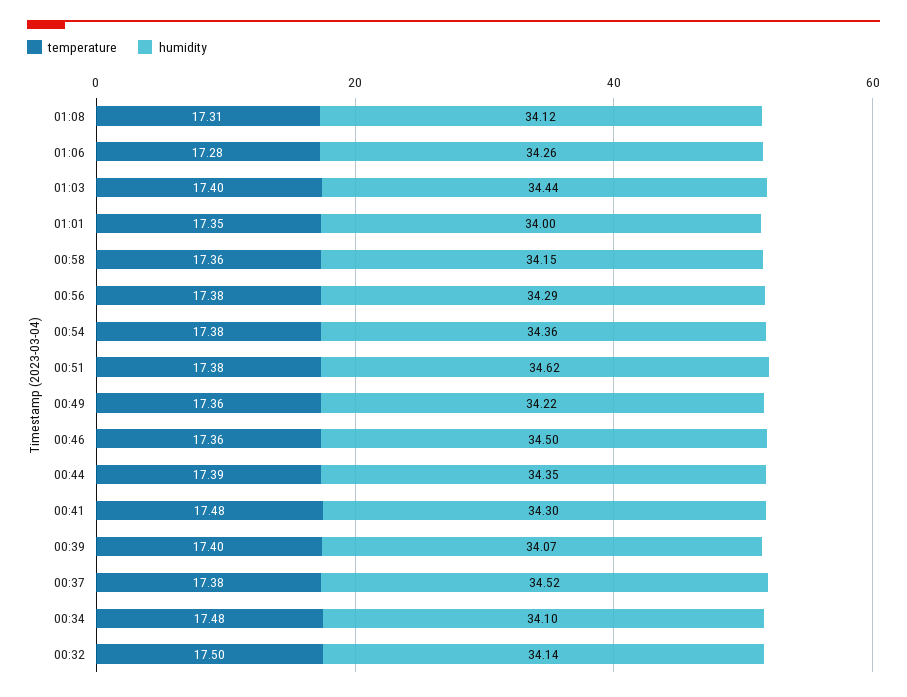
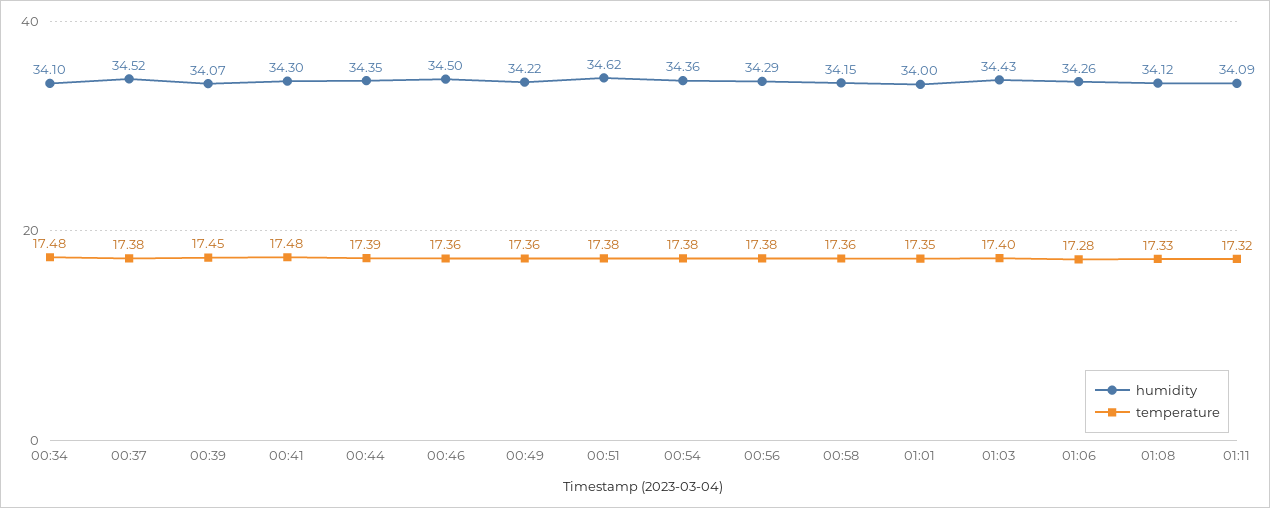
temperature, 01:08: 17.31 -> 17.33
humidity, 01:03: 34.44 -> 34.43
temperature, 00:39: 17.4 -> 17.45
temperature, 00:32: 17.5 -> none
humidity, 00:32: 34.14 -> none
humidity, 01:11: none -> 34.09
temperature, 01:11: none -> 17.32

